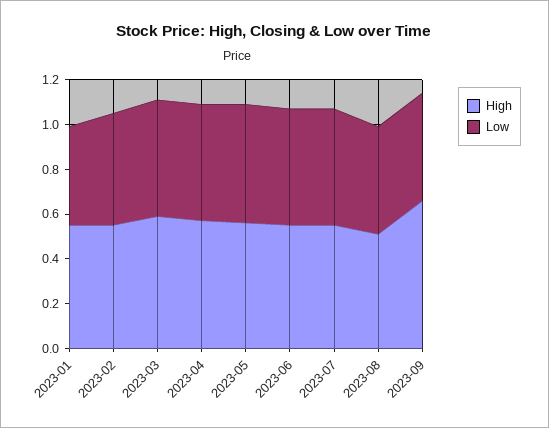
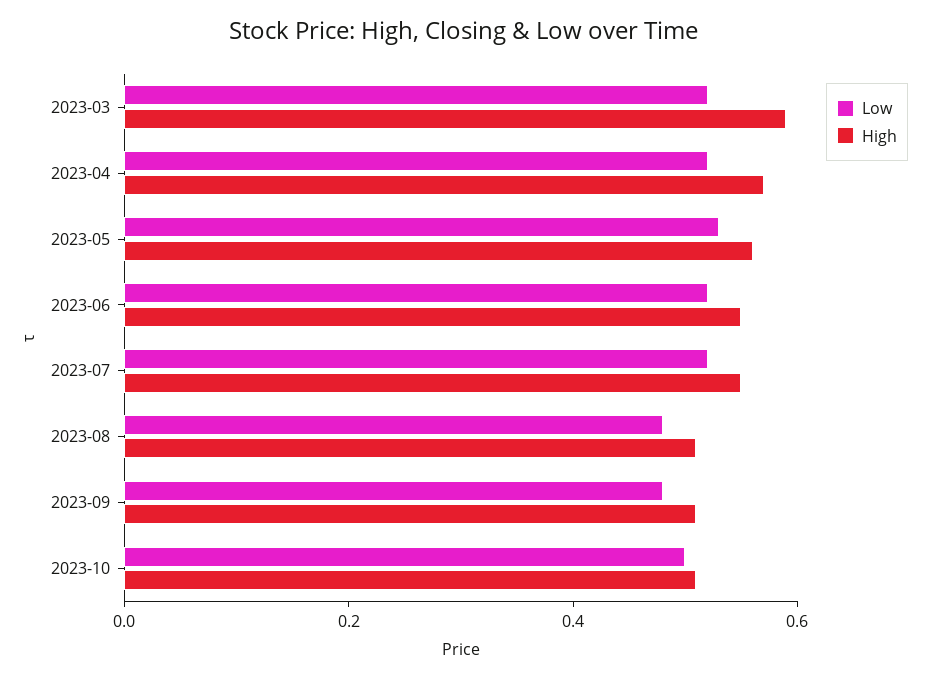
High, 2023-01: 0.55 -> none
Low, 2023-01: 0.45 -> none
High, 2023-02: 0.55 -> none
Low, 2023-02: 0.5 -> none
High, 2023-09: 0.65 -> 0.5
Low, 2023-10: none -> 0.5
High, 2023-10: none -> 0.5

